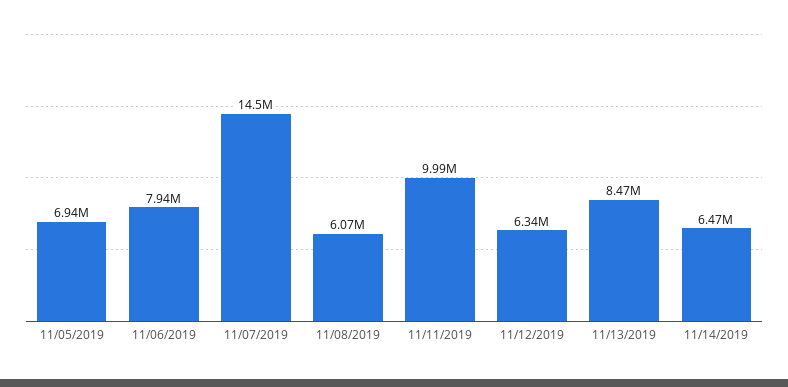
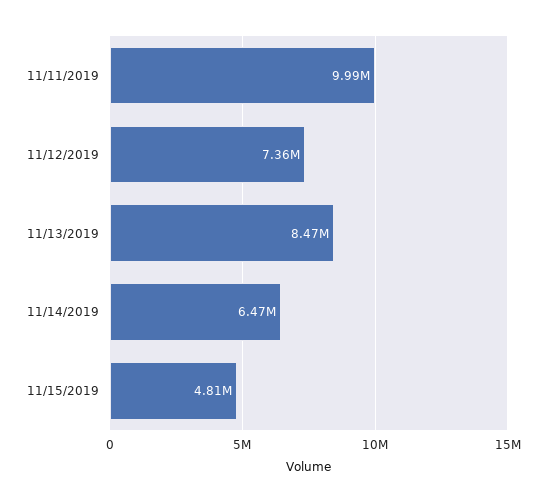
11/05/2019: 6940000 -> none
11/06/2019: 7940000 -> none
11/07/2019: 14500000 -> none
11/08/2019: 6070000 -> none
11/12/2019: 6340000 -> 7360000
11/15/2019: none -> 4810000

